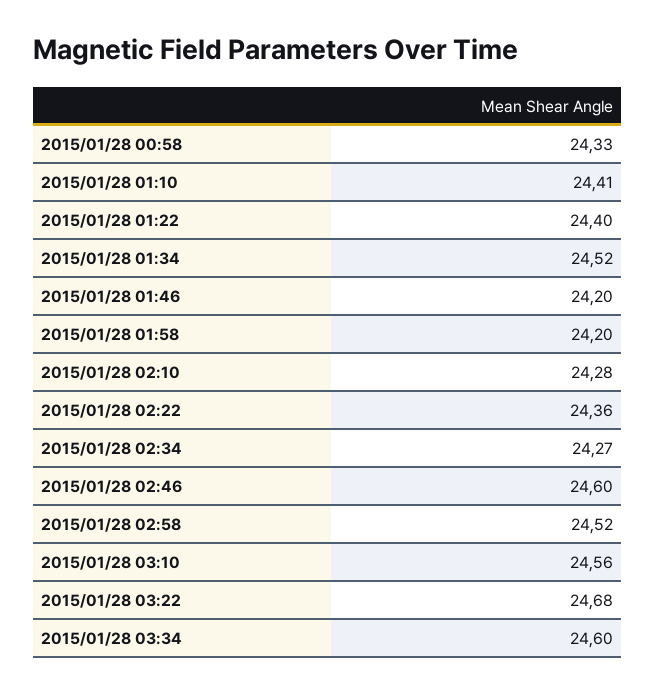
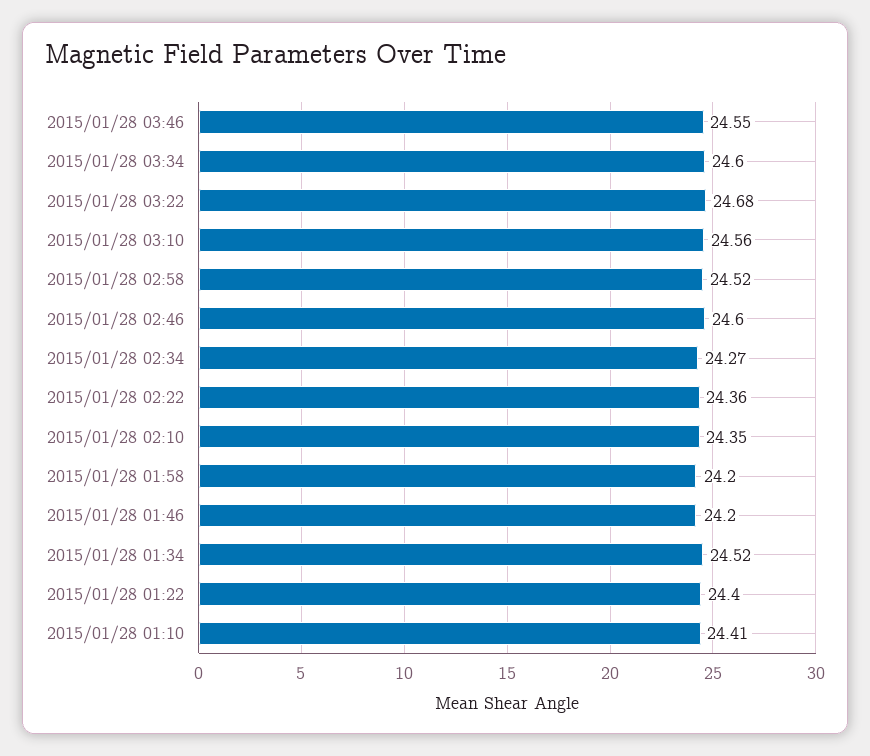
2015/01/28 00:58: 24.33 -> none
2015/01/28 02:10: 24.28 -> 24.35
2015/01/28 03:46: none -> 24.55

